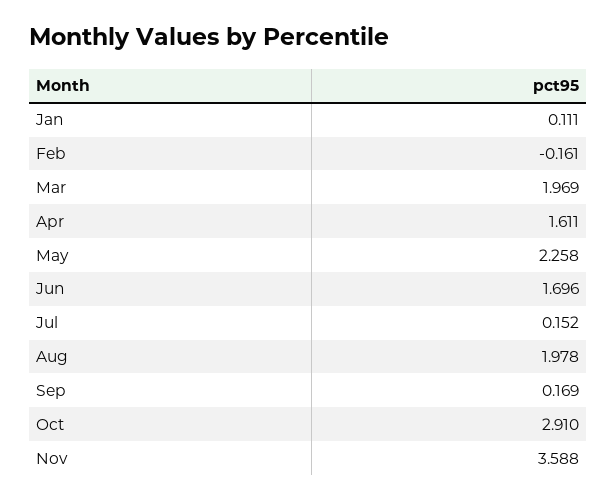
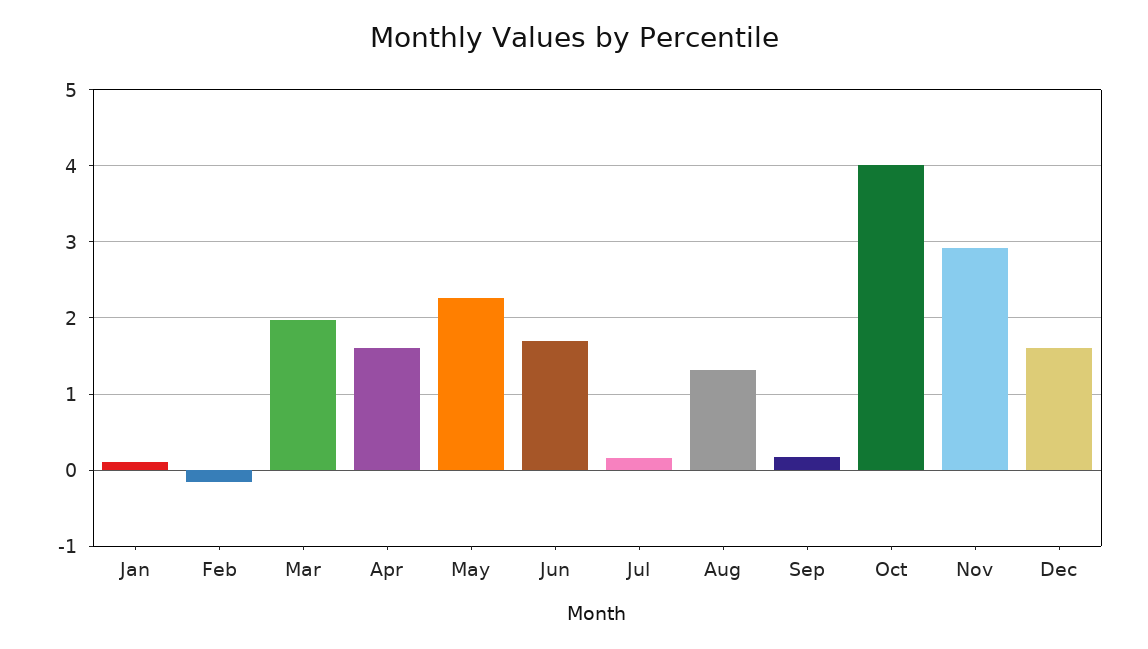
Aug: 1.978 -> 1.3
Oct: 2.91 -> 4
Nov: 3.588 -> 2.9
Dec: none -> 1.6

